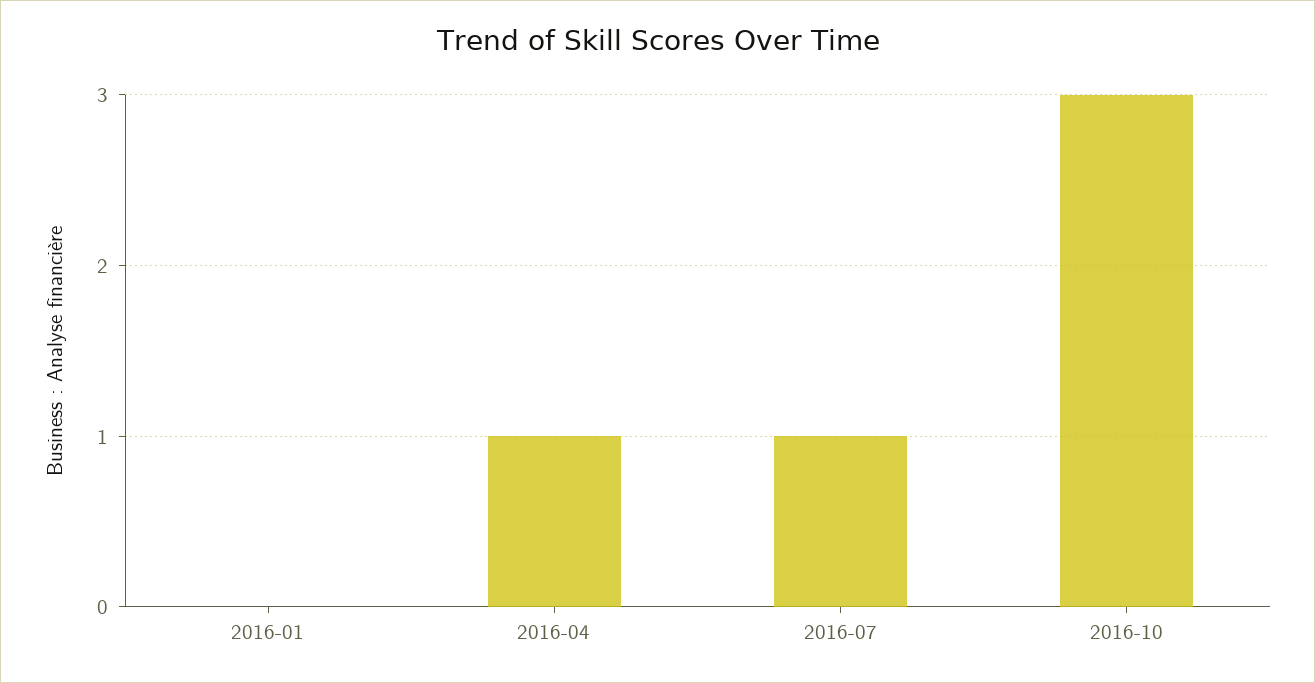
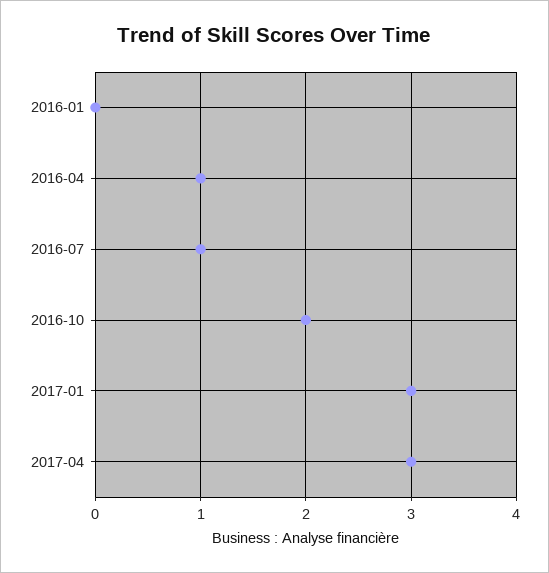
2016-10: 3 -> 2
2017-01: none -> 3
2017-04: none -> 3

